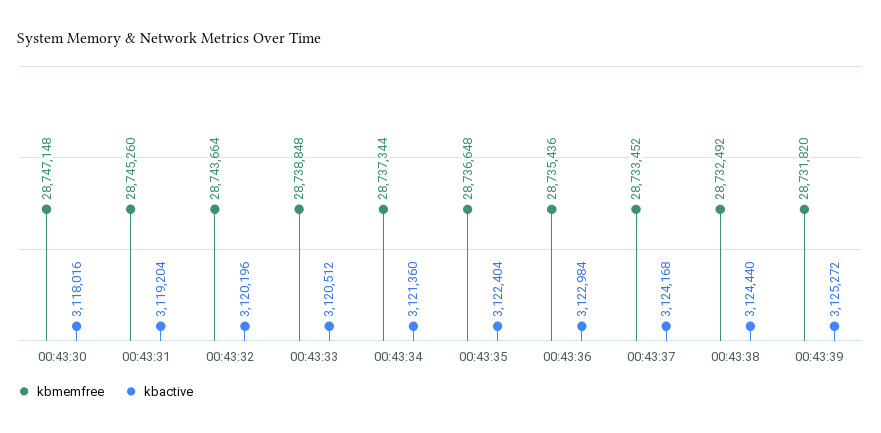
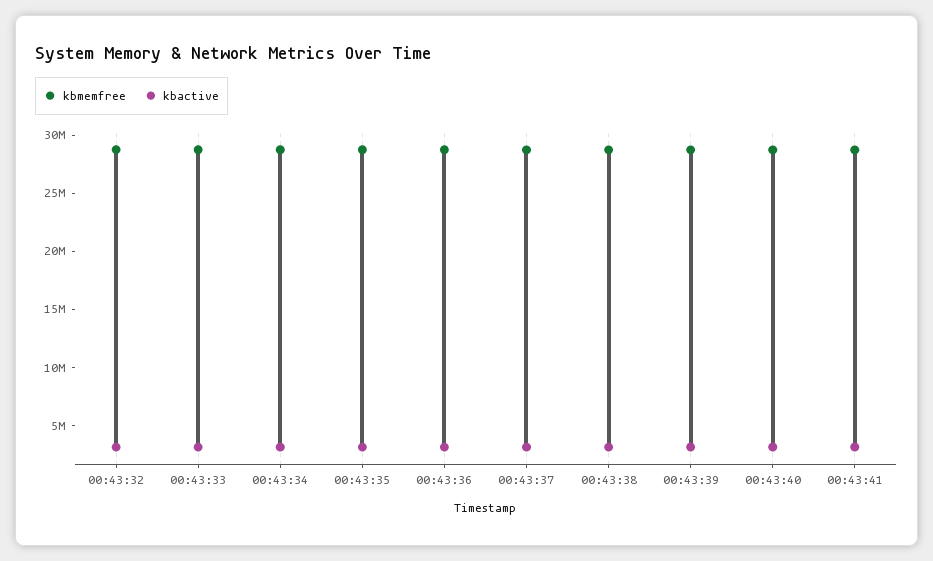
kbmemfree, 00:43:30: 28747148 -> none
kbactive, 00:43:30: 3118016 -> none
kbmemfree, 00:43:31: 28745260 -> none
kbactive, 00:43:31: 3119204 -> none
kbmemfree, 00:43:40: none -> 29000000
kbactive, 00:43:40: none -> 3000000
kbmemfree, 00:43:41: none -> 29000000
kbactive, 00:43:41: none -> 3000000

